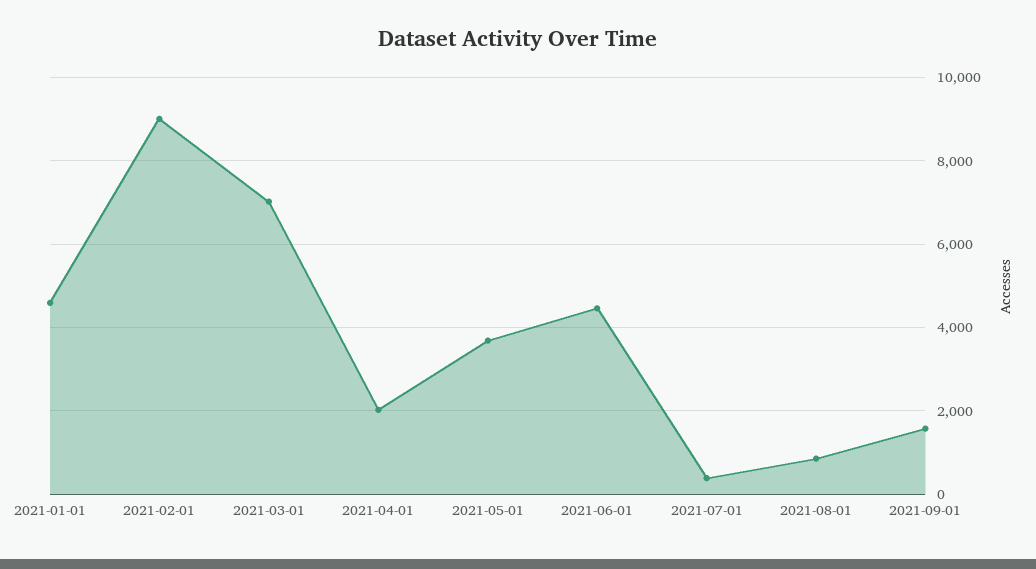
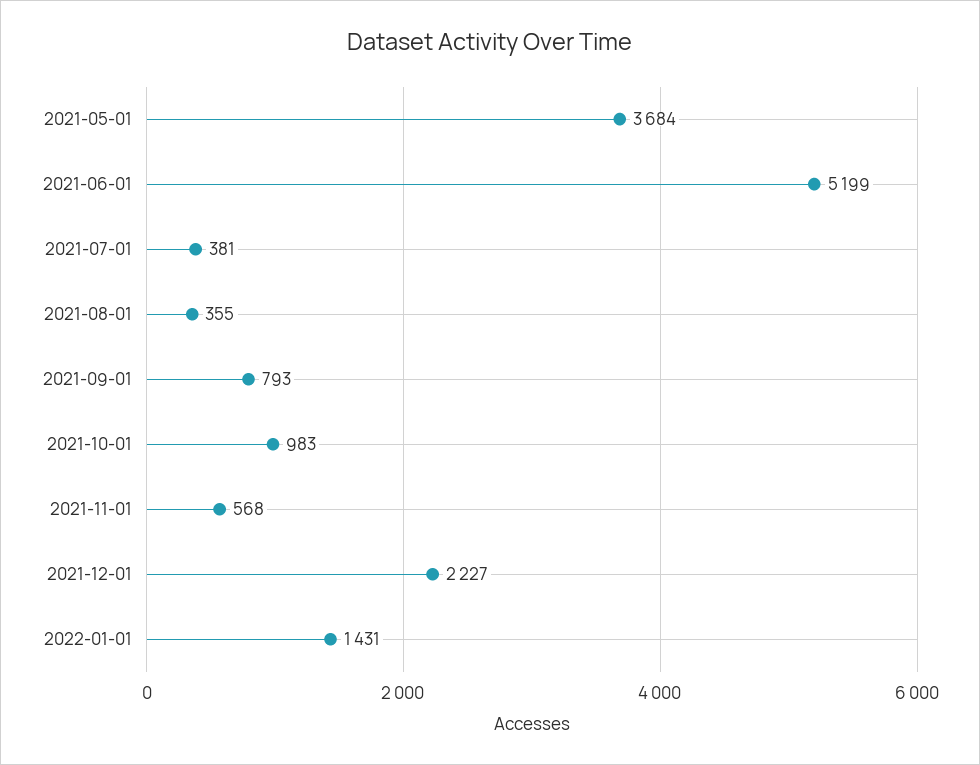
2021-01-01: 4600 -> none
2021-02-01: 9000 -> none
2021-03-01: 7000 -> none
2021-04-01: 2000 -> none
2021-06-01: 4400 -> 5199
2021-08-01: 800 -> 355
2021-09-01: 1600 -> 793
2021-10-01: none -> 983
2021-11-01: none -> 568
2021-12-01: none -> 2227
2022-01-01: none -> 1431

